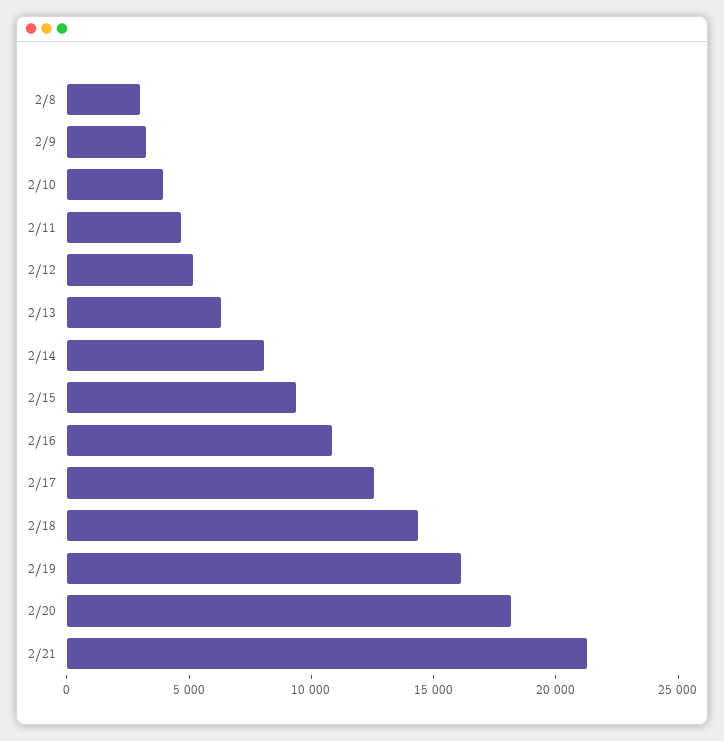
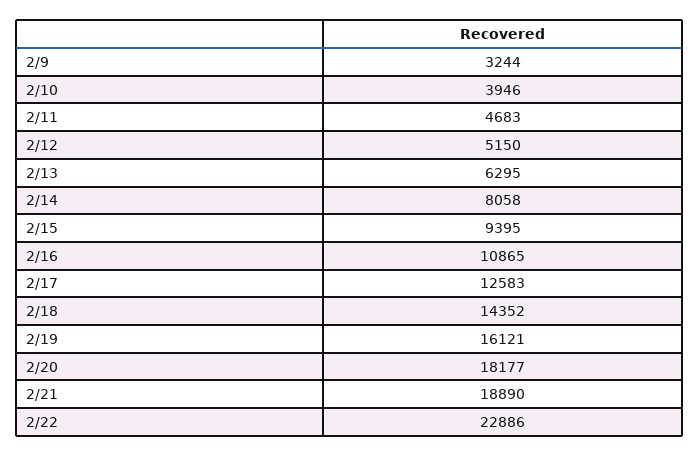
2/8: 3000 -> none
2/21: 21000 -> 18890
2/22: none -> 22886

